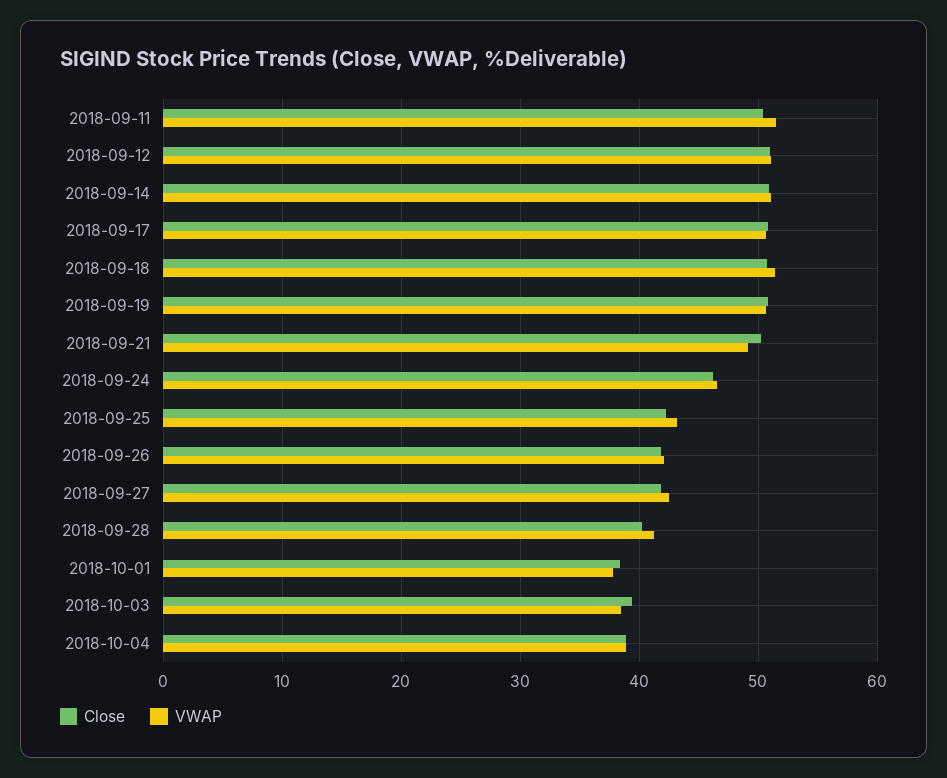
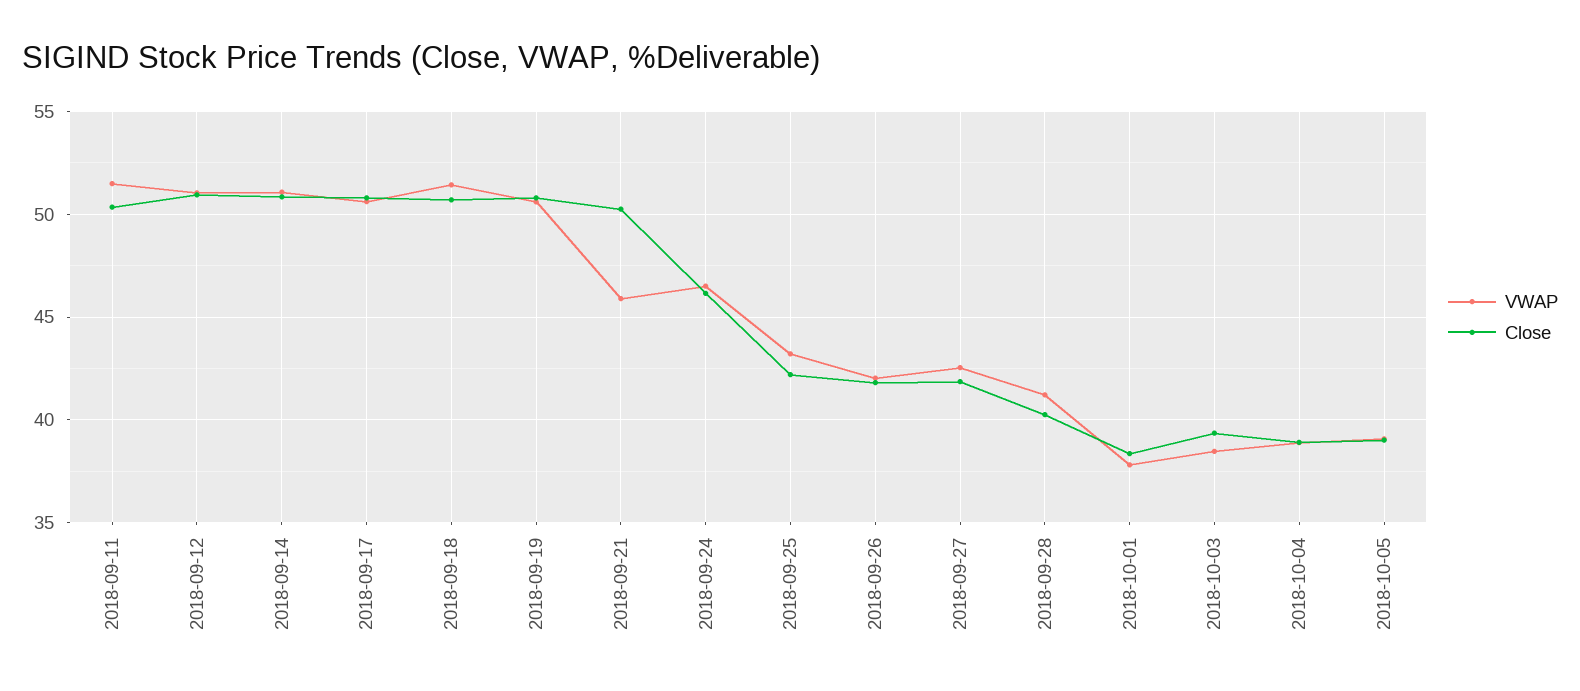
VWAP, 2018-09-21: 49 -> 46
VWAP, 2018-10-05: none -> 39
Close, 2018-10-05: none -> 39

